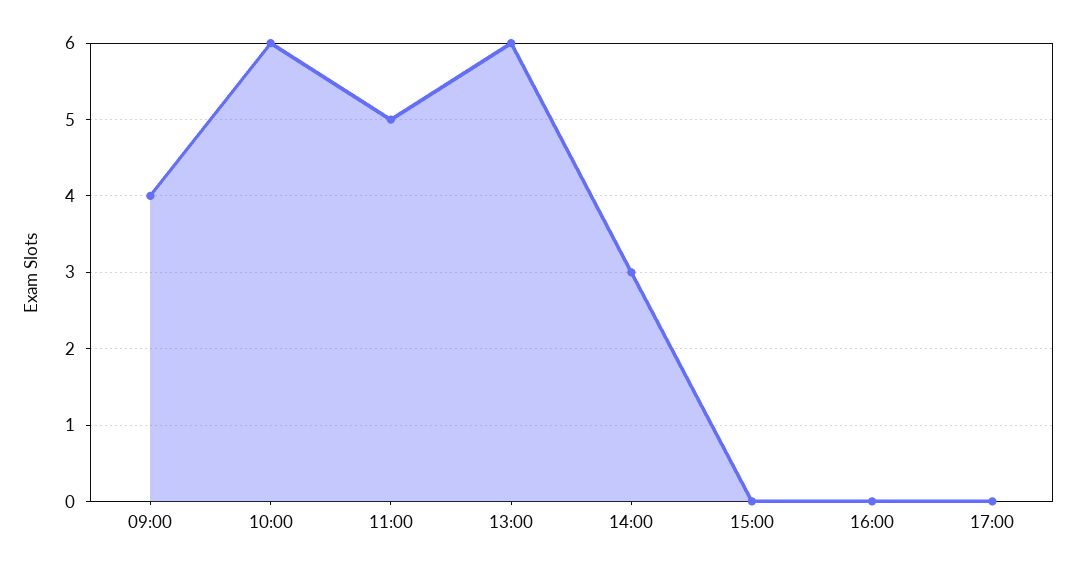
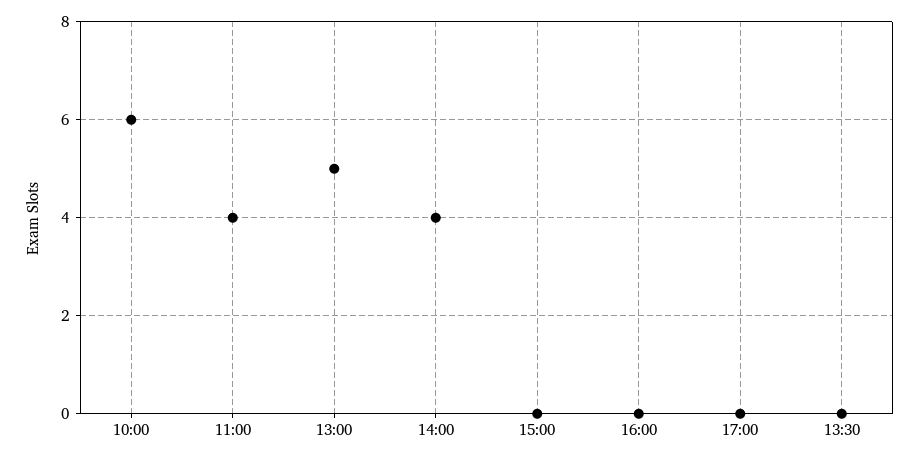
09:00: 4 -> none
11:00: 5 -> 4
13:00: 6 -> 5
14:00: 3 -> 4
13:30: none -> 0

